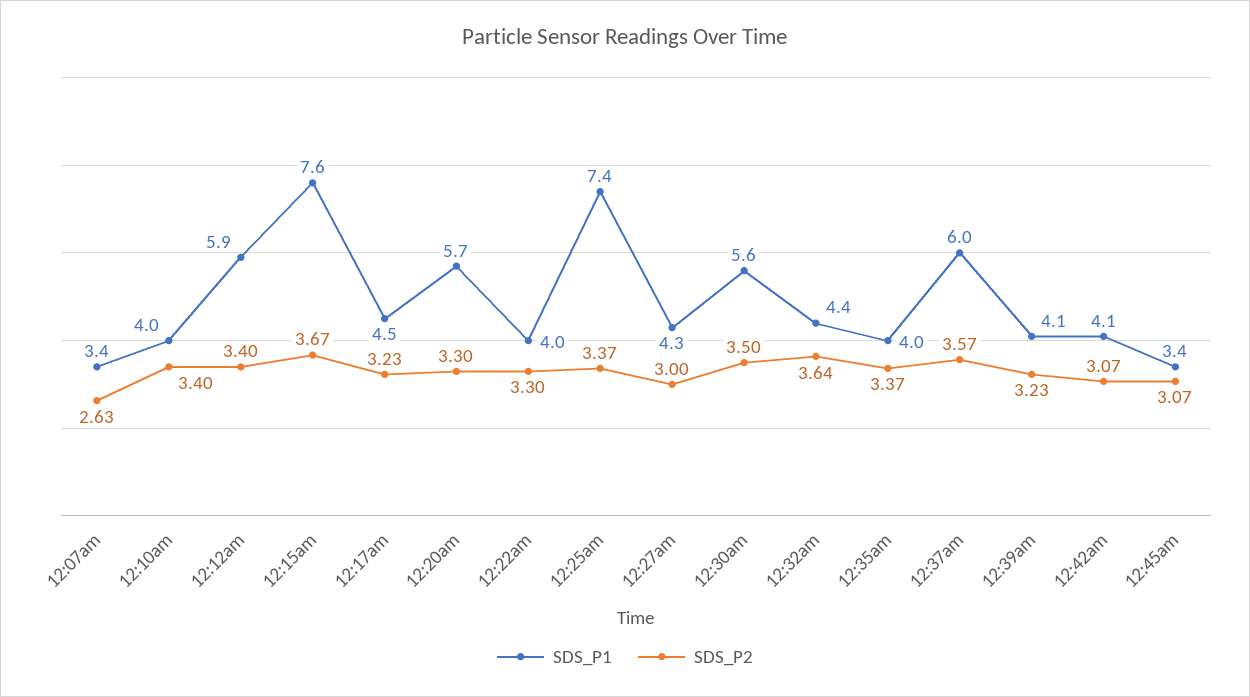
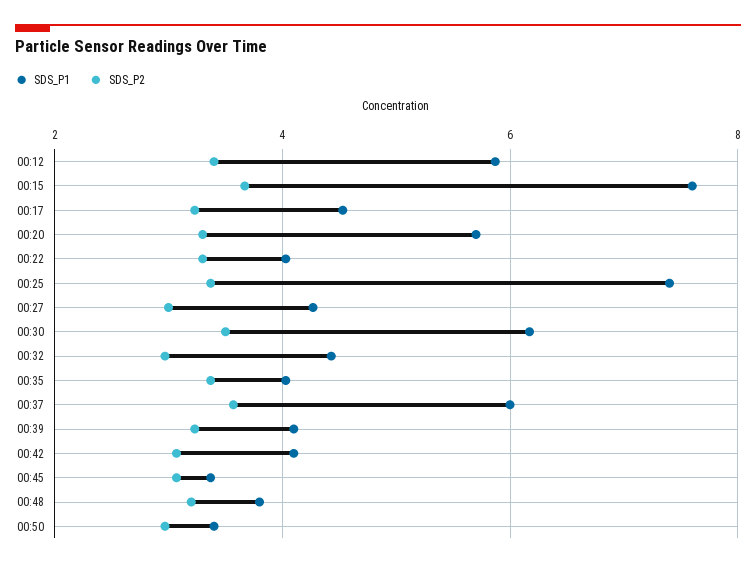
SDS_P1, 12:07am: 3.4 -> none
SDS_P2, 12:07am: 2.63 -> none
SDS_P1, 12:10am: 4 -> none
SDS_P2, 12:10am: 3.4 -> none
SDS_P1, 12:30am: 5.6 -> 6.2
SDS_P2, 12:32am: 3.64 -> 3
SDS_P1, 00:48: none -> 3.8
SDS_P2, 00:48: none -> 3.2
SDS_P1, 00:50: none -> 3.4
SDS_P2, 00:50: none -> 3

